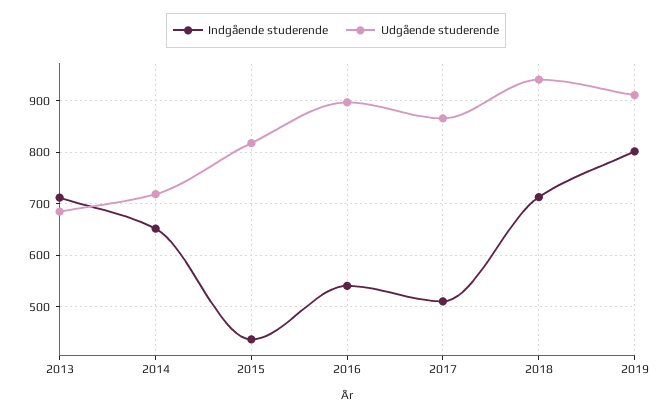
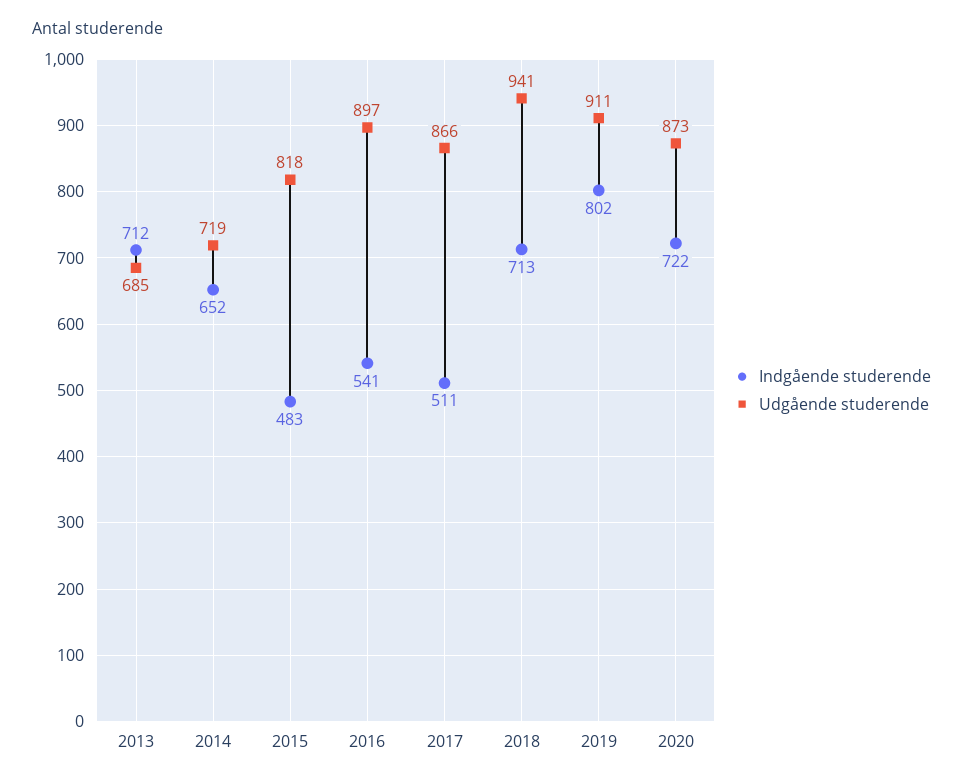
Indgående studerende, 2015: 440 -> 483
Indgående studerende, 2020: none -> 722
Udgående studerende, 2020: none -> 873

